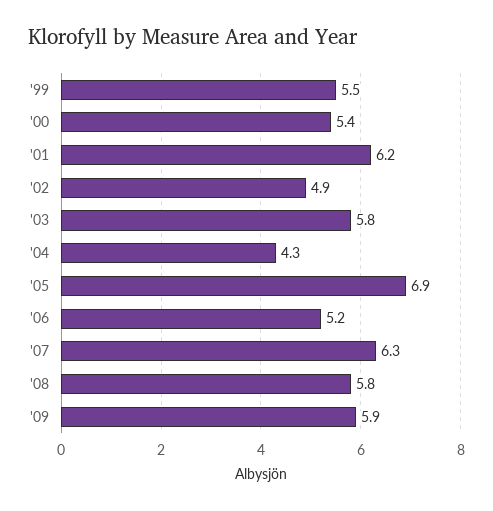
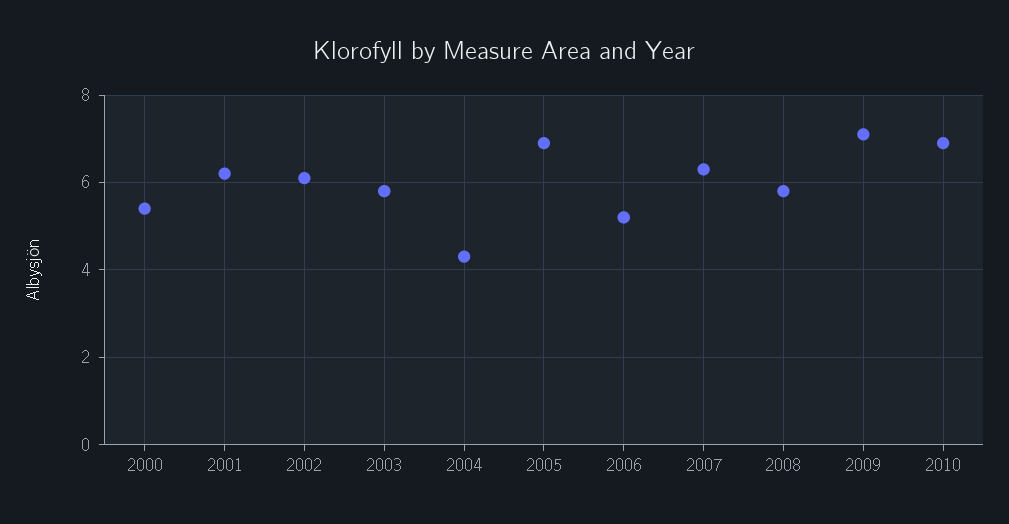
'99: 5.5 -> none
'02: 4.9 -> 6
'09: 5.9 -> 7
2010: none -> 7

